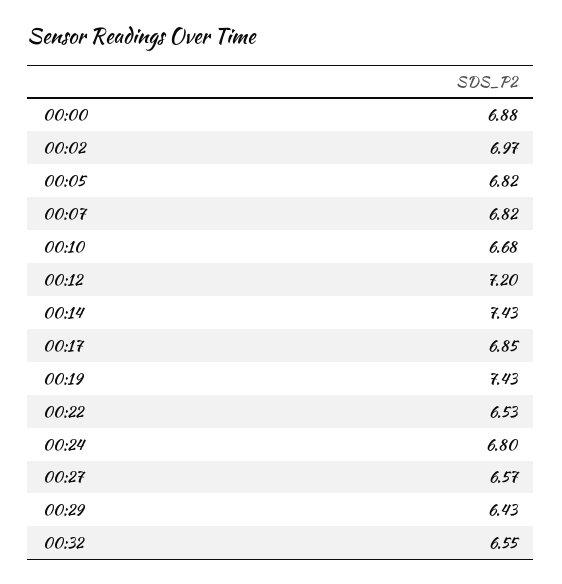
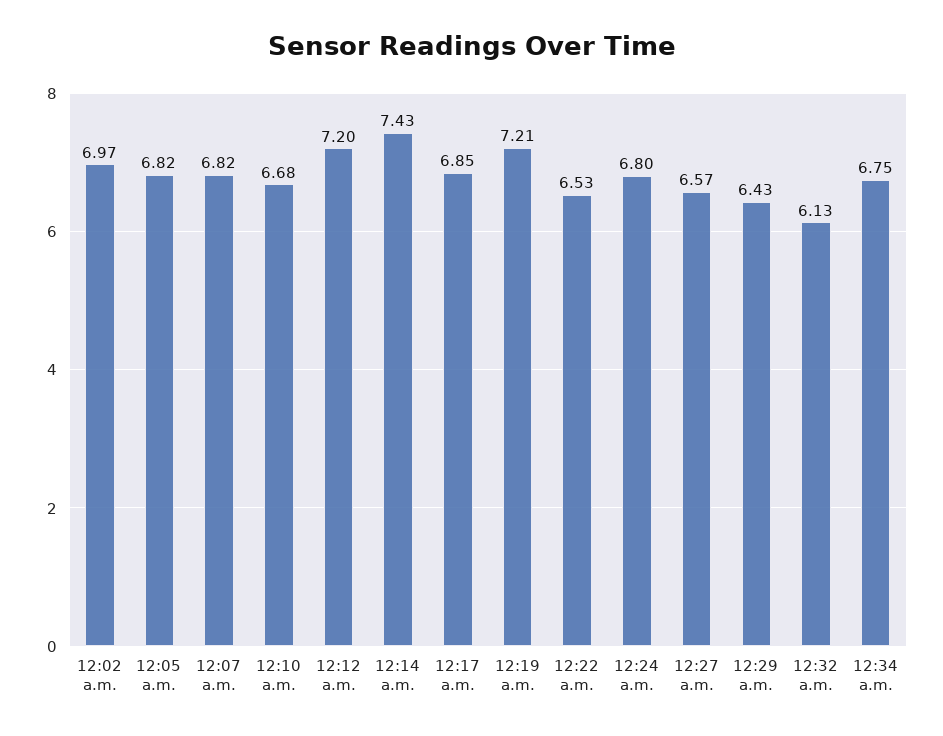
00:00: 6.88 -> none
00:19: 7.43 -> 7.21
00:32: 6.55 -> 6.13
12:34 a.m.: none -> 6.75

